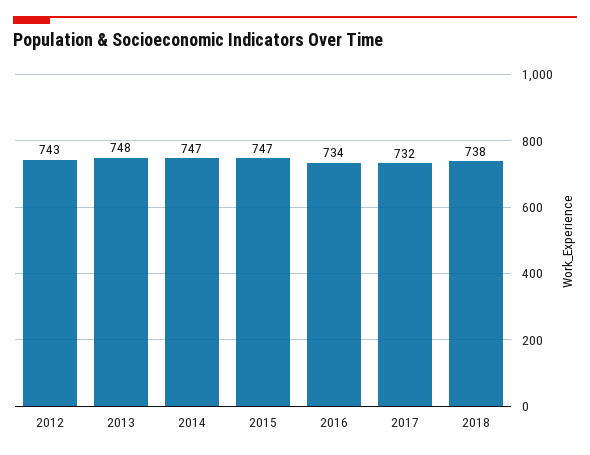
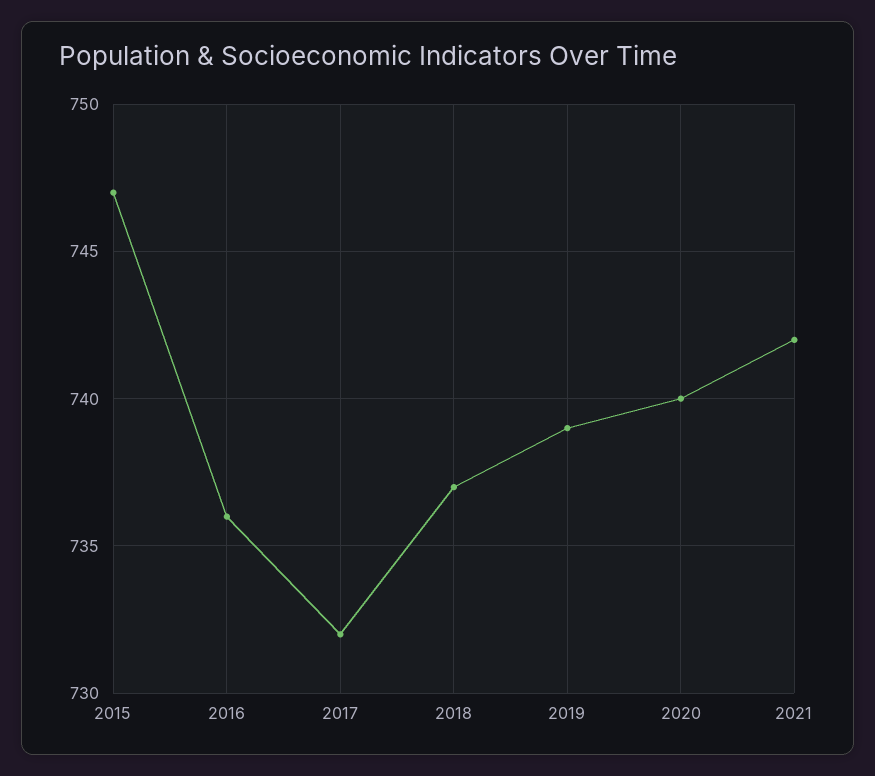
2012: 743 -> none
2013: 748 -> none
2014: 747 -> none
2016: 734 -> 736
2018: 738 -> 737
2019: none -> 739
2020: none -> 740
2021: none -> 742

